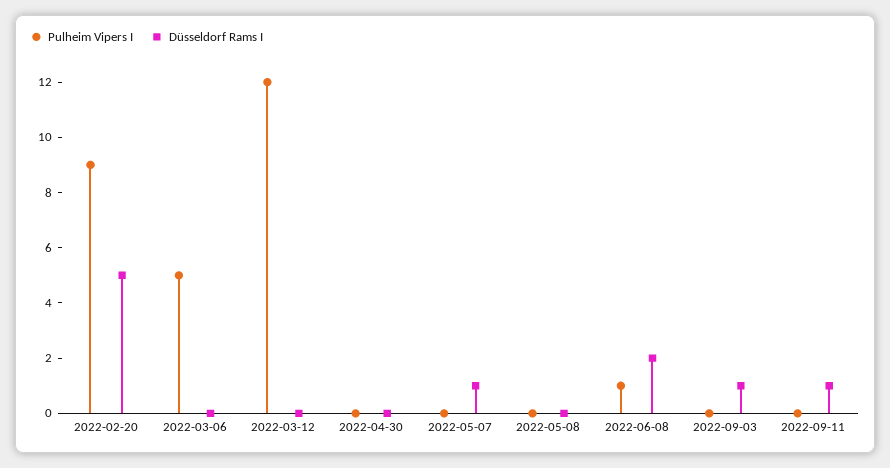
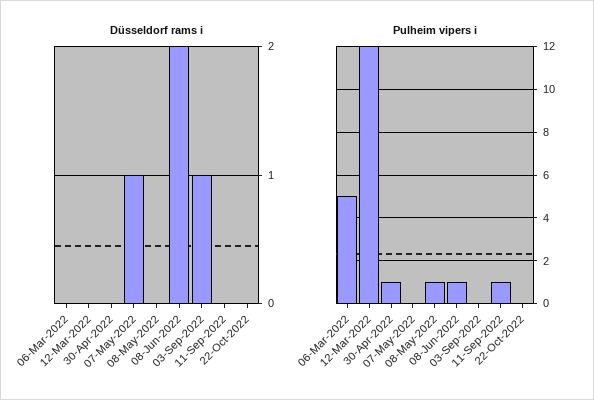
Pulheim Vipers I, 2022-02-20: 9 -> none
Düsseldorf Rams I, 2022-02-20: 5 -> none
Pulheim Vipers I, 2022-04-30: 0 -> 1
Pulheim Vipers I, 2022-05-08: 0 -> 1
Pulheim Vipers I, 2022-09-11: 0 -> 1
Düsseldorf Rams I, 2022-09-11: 1 -> 0
Düsseldorf Rams I, 22-Oct-2022: none -> 0
Pulheim Vipers I, 22-Oct-2022: none -> 0

